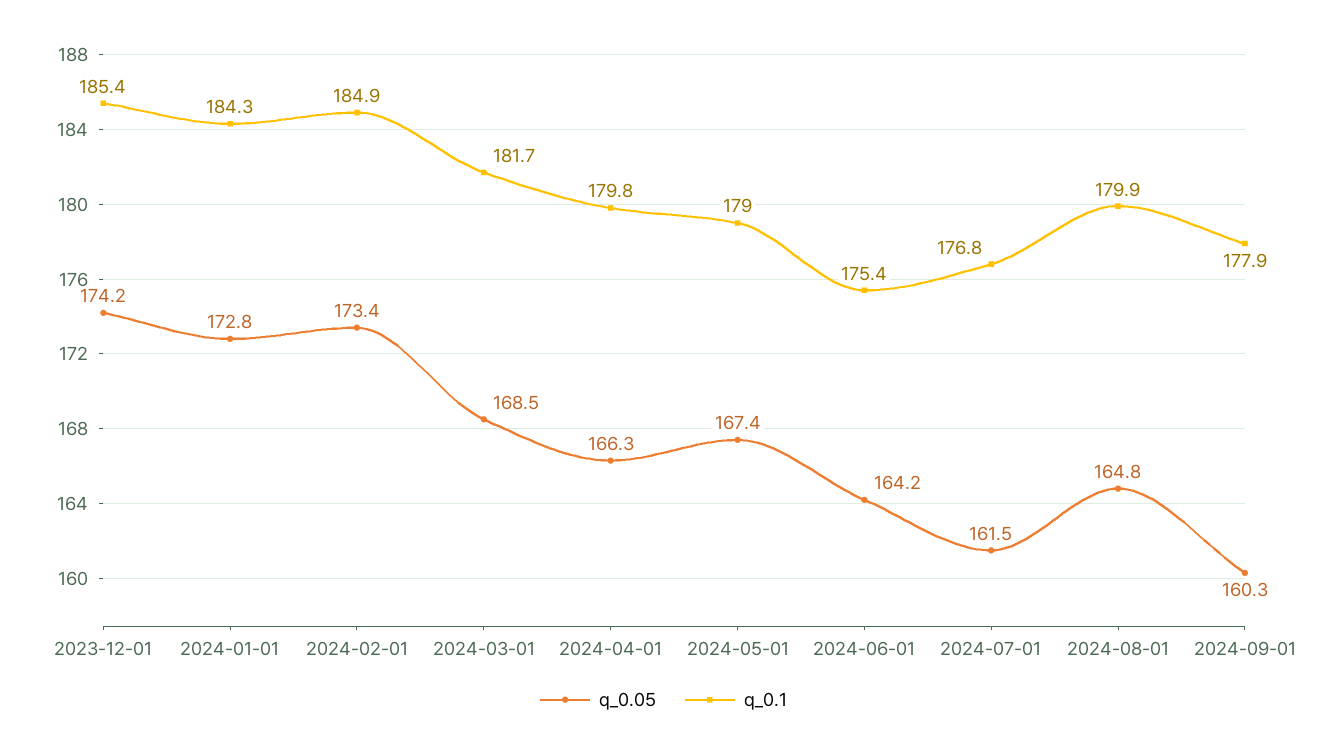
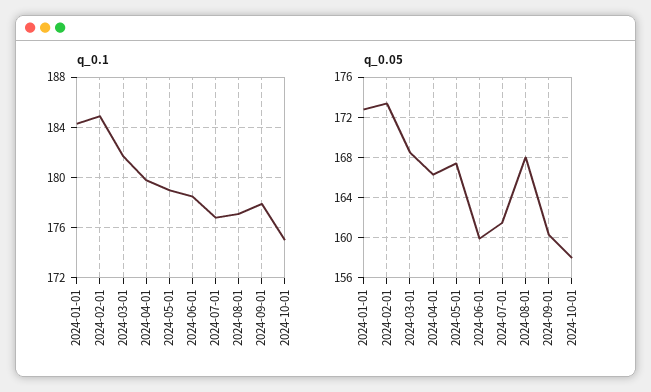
q_0.05, 2023-12-01: 174.2 -> none
q_0.1, 2023-12-01: 185.4 -> none
q_0.05, 2024-06-01: 164.2 -> 160
q_0.1, 2024-06-01: 175.4 -> 178.5
q_0.05, 2024-08-01: 164.8 -> 168
q_0.1, 2024-08-01: 179.9 -> 177
q_0.1, 2024-10-01: none -> 175
q_0.05, 2024-10-01: none -> 158

